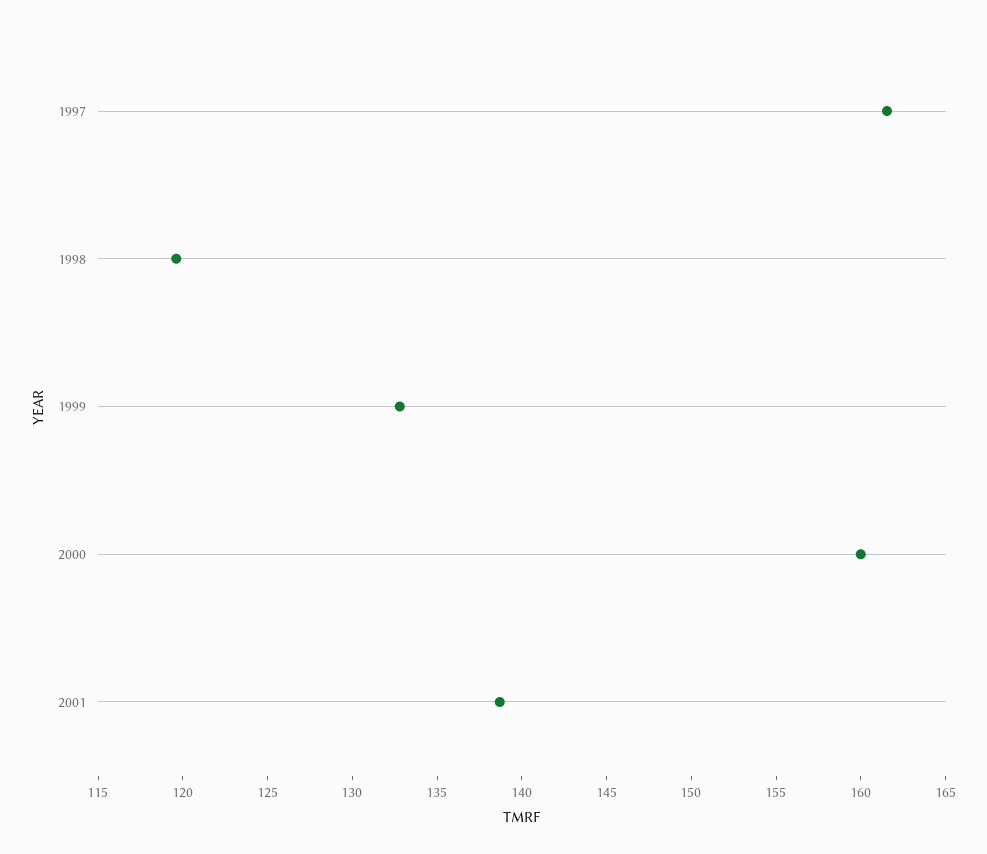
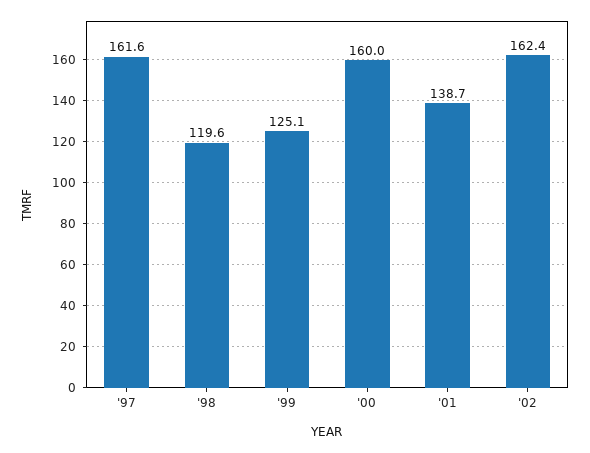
1999: 133 -> 125.1
'02: none -> 162.4

